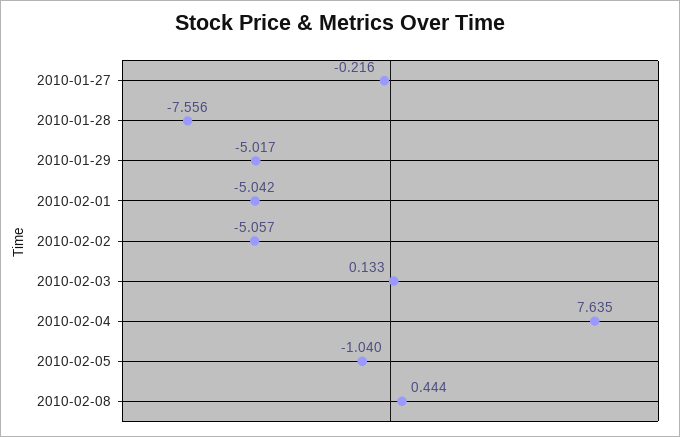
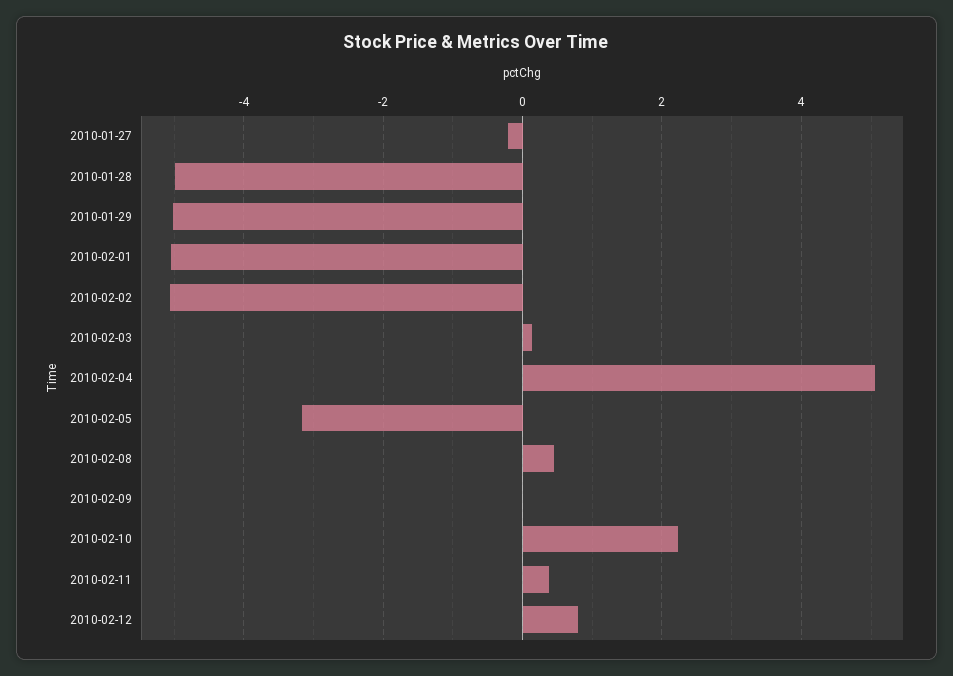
2010-01-28: -7.556 -> -5
2010-02-04: 7.635 -> 5
2010-02-05: -1.04 -> -3.2
2010-02-09: none -> 0
2010-02-10: none -> 2.2
2010-02-11: none -> 0.4
2010-02-12: none -> 0.8

